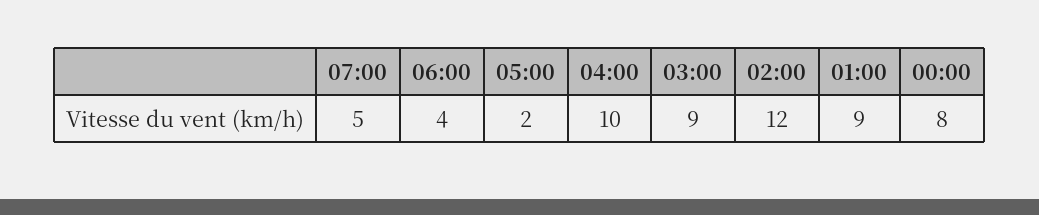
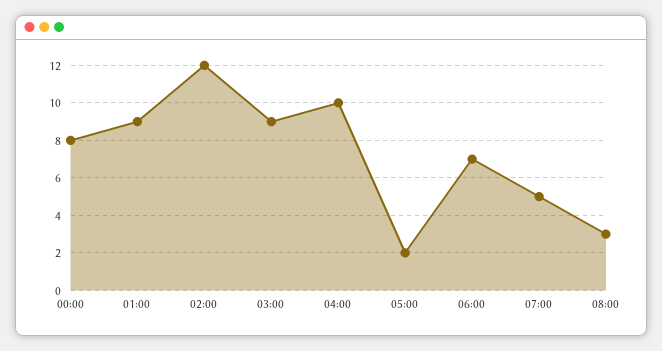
06:00: 4 -> 7
08:00: none -> 3

